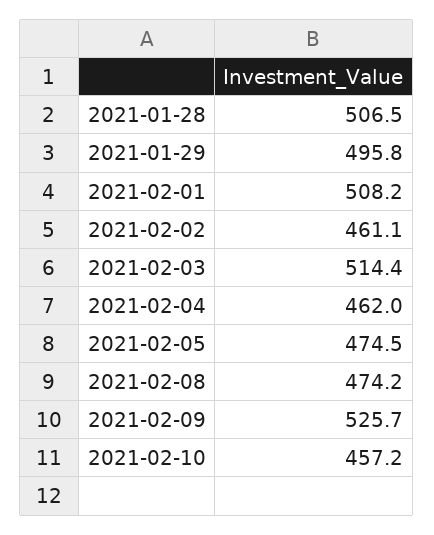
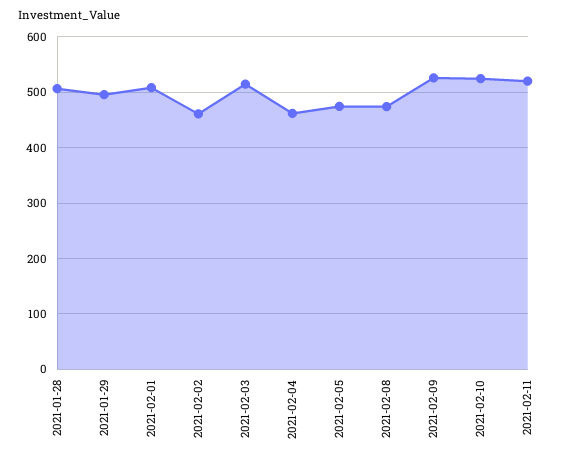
2021-02-10: 457.2 -> 520
2021-02-11: none -> 520

